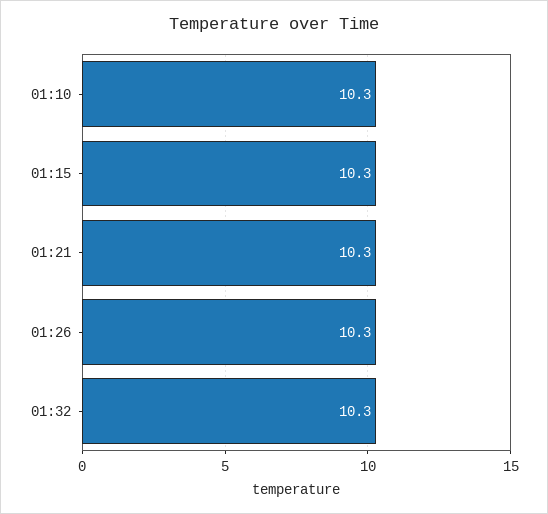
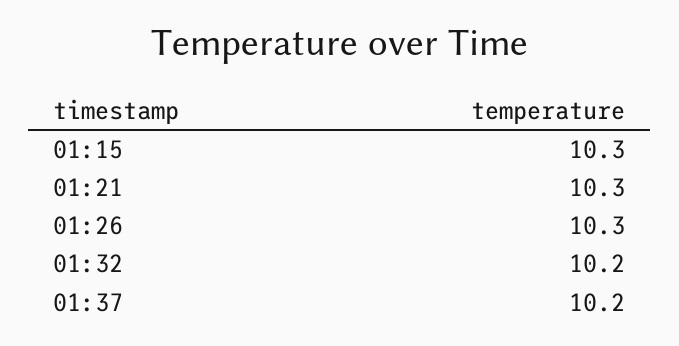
01:10: 10.3 -> none
01:32: 10.3 -> 10.2
01:37: none -> 10.2

